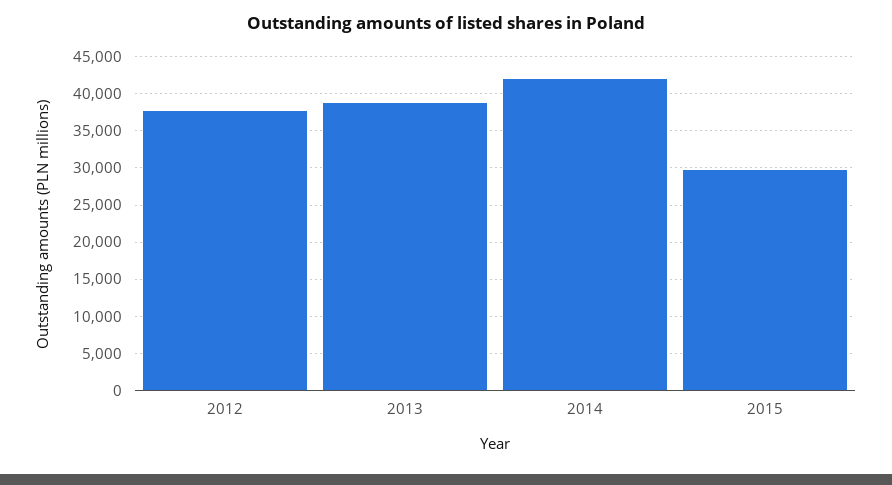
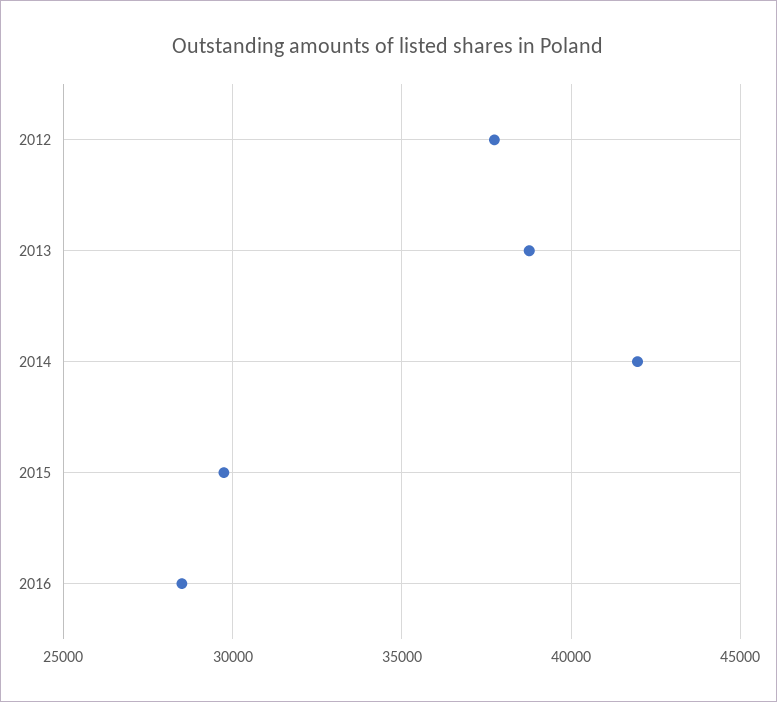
2016: none -> 28500

